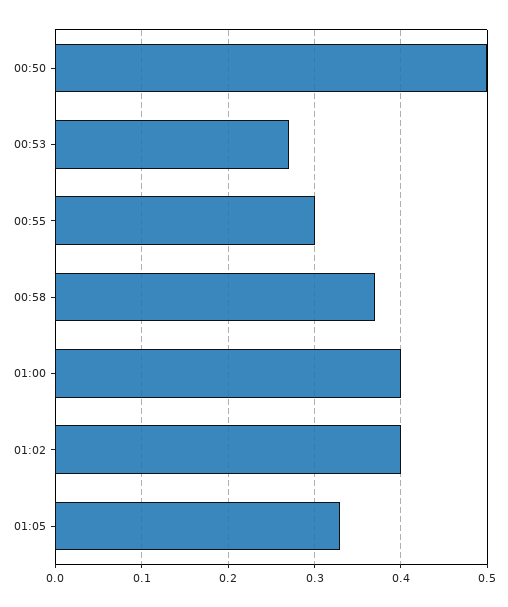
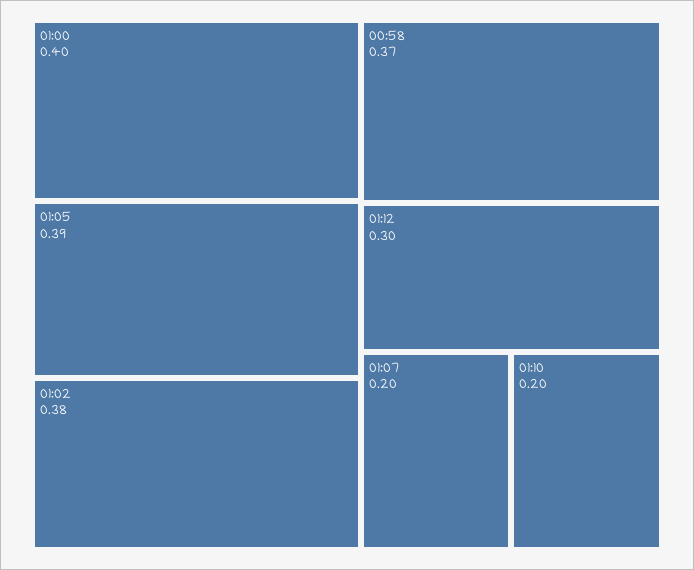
00:50: 0.5 -> none
00:53: 0.27 -> none
00:55: 0.3 -> none
01:02: 0.4 -> 0.38
01:05: 0.33 -> 0.39
01:12: none -> 0.3
01:07: none -> 0.2
01:10: none -> 0.2

